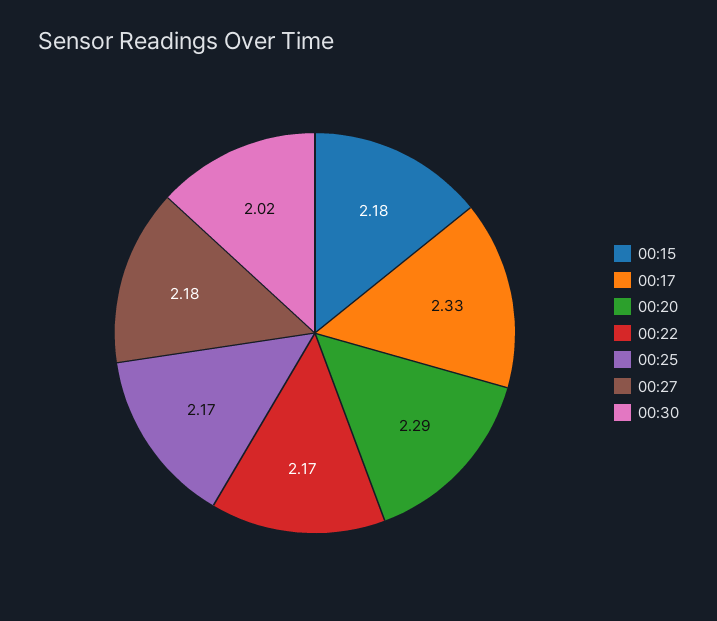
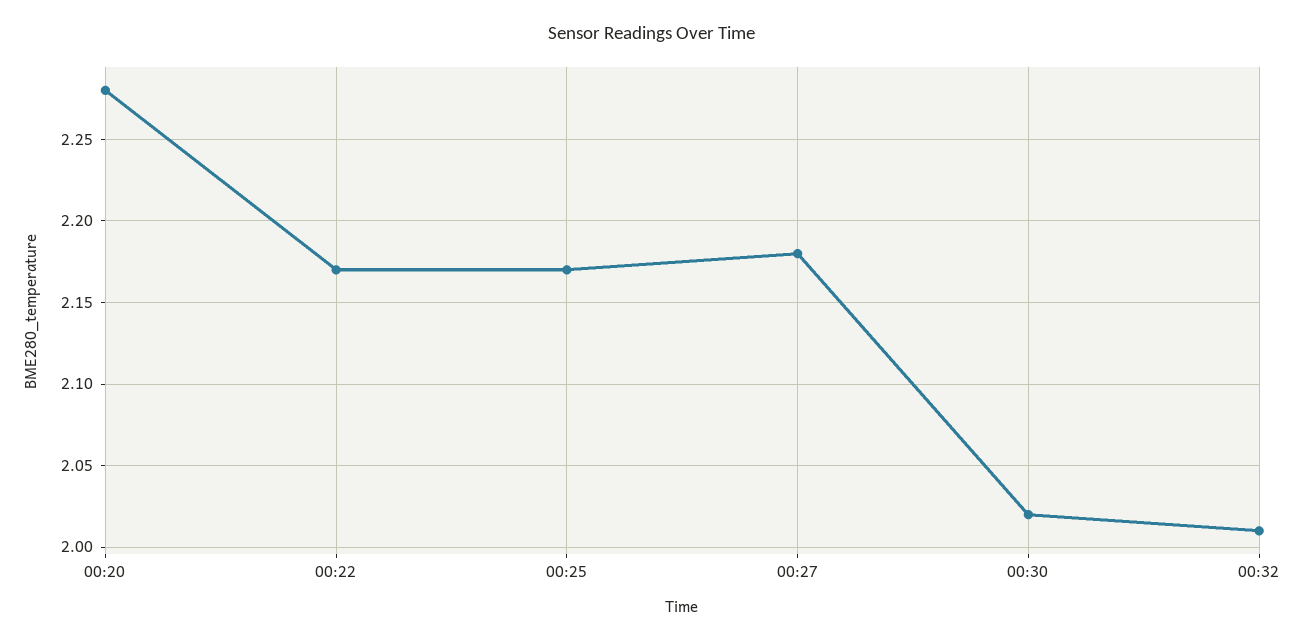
00:15: 2.18 -> none
00:17: 2.33 -> none
00:20: 2.29 -> 2.28
00:32: none -> 2.01

